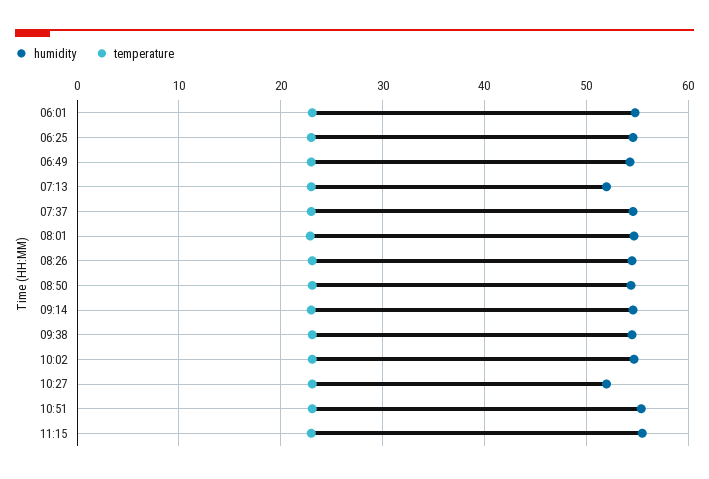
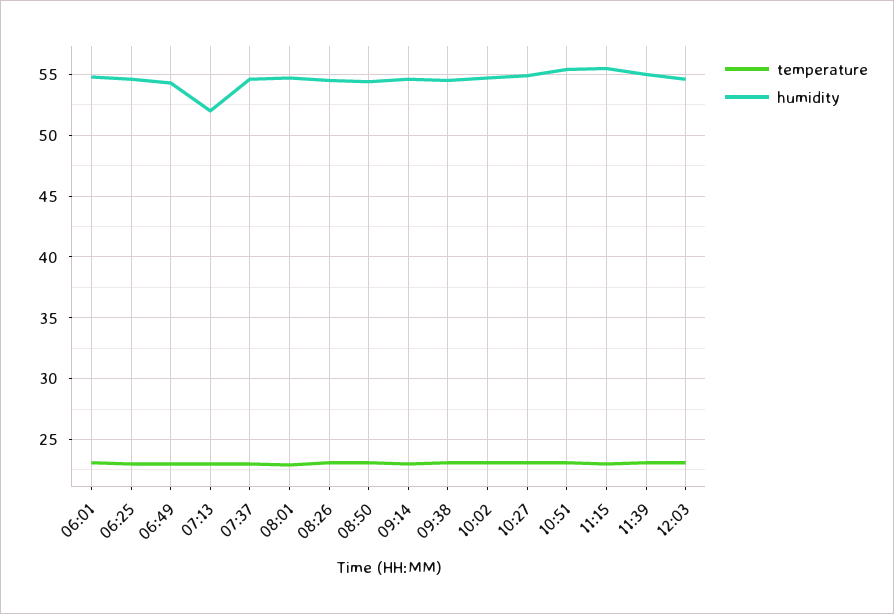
humidity, 10:27: 52 -> 55
temperature, 11:39: none -> 23
humidity, 11:39: none -> 55
temperature, 12:03: none -> 23
humidity, 12:03: none -> 54.5

